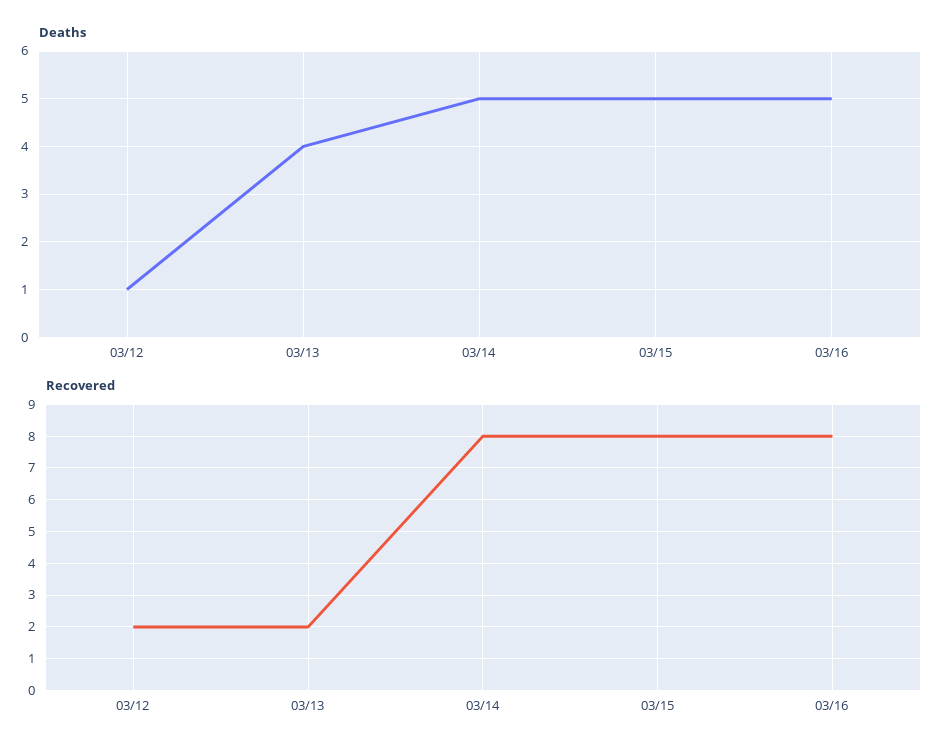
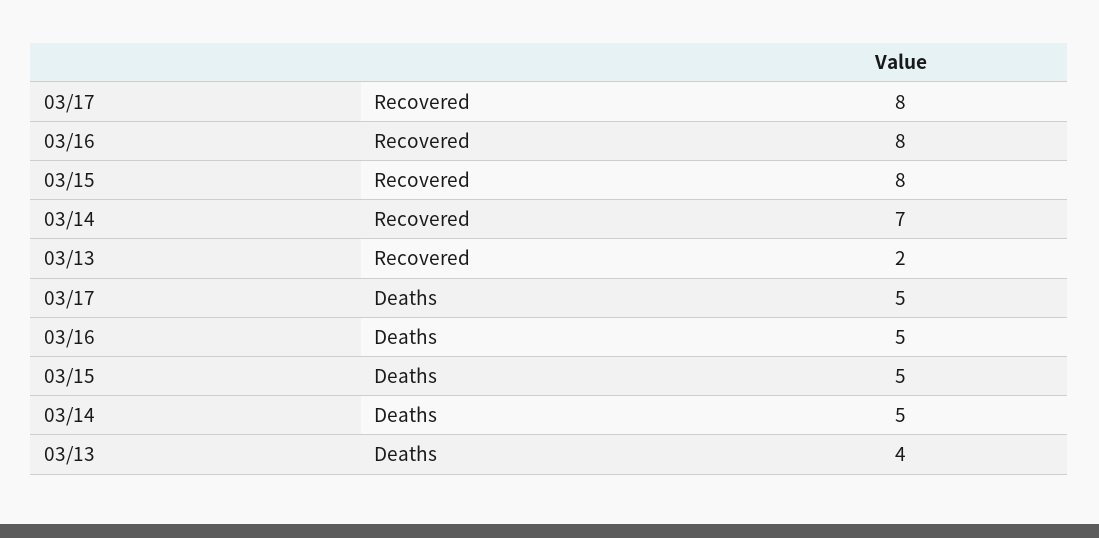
Deaths, 03/12: 1 -> none
Recovered, 03/12: 2 -> none
Recovered, 03/14: 8 -> 7
Recovered, 03/17: none -> 8
Deaths, 03/17: none -> 5

